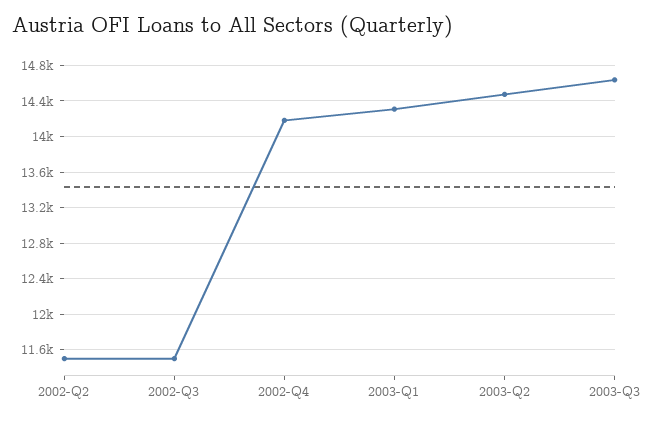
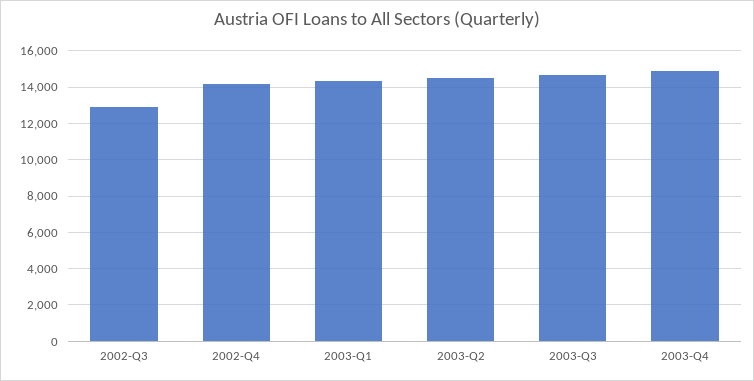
2002-Q2: 11500 -> none
2002-Q3: 11500 -> 13000
2003-Q4: none -> 15000

